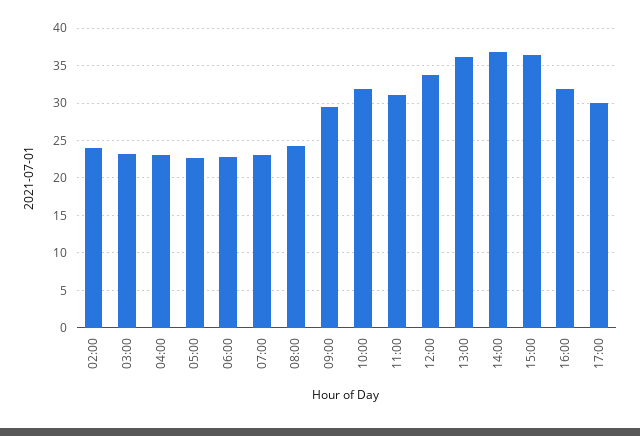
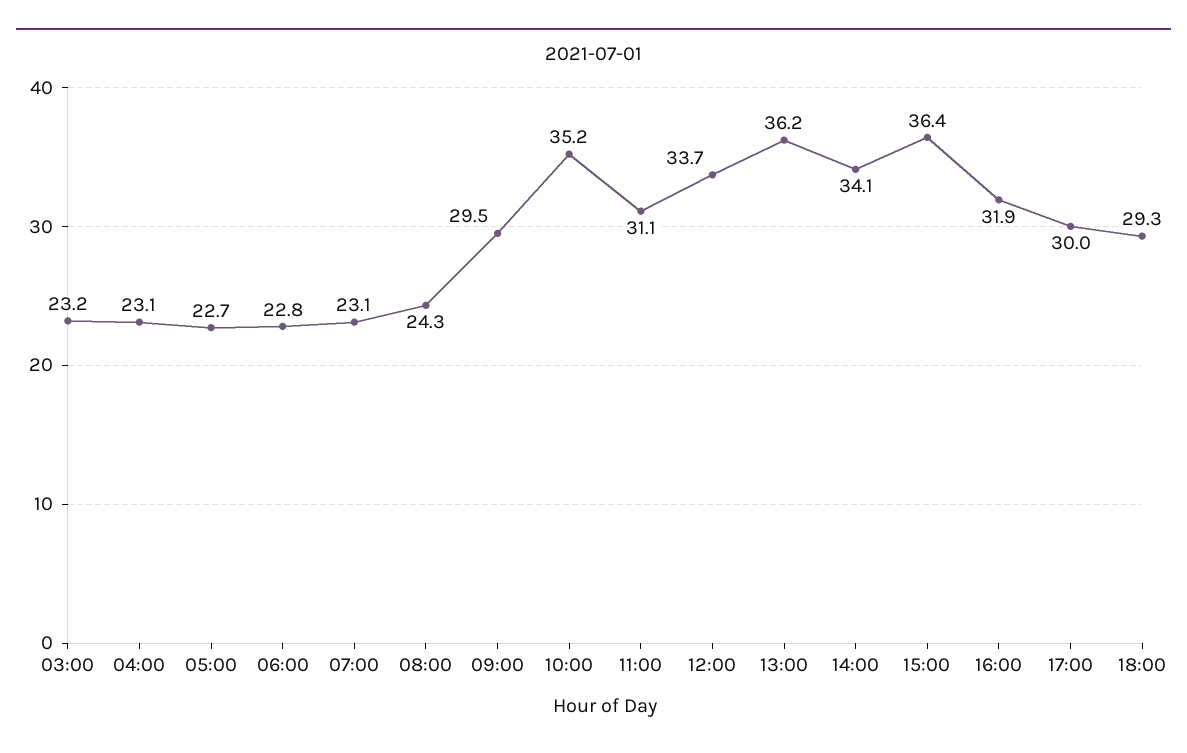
02:00: 24 -> none
10:00: 32 -> 35.2
14:00: 37 -> 34.1
18:00: none -> 29.3

